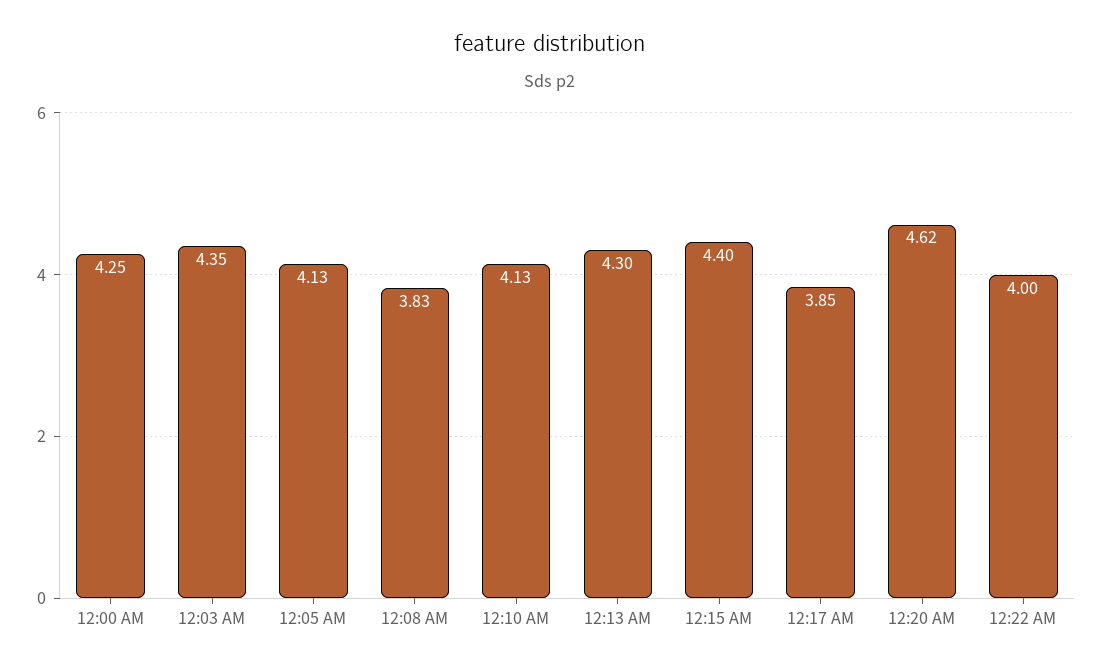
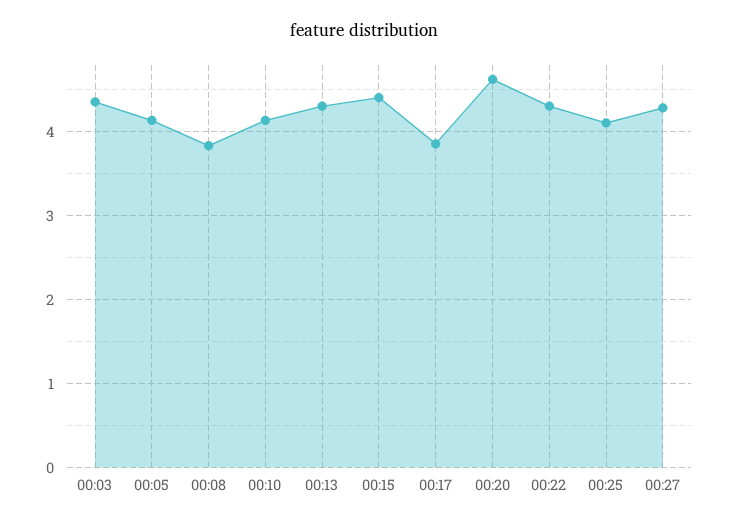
12:00 AM: 4.25 -> none
12:22 AM: 4 -> 4.3
00:25: none -> 4.1
00:27: none -> 4.3

